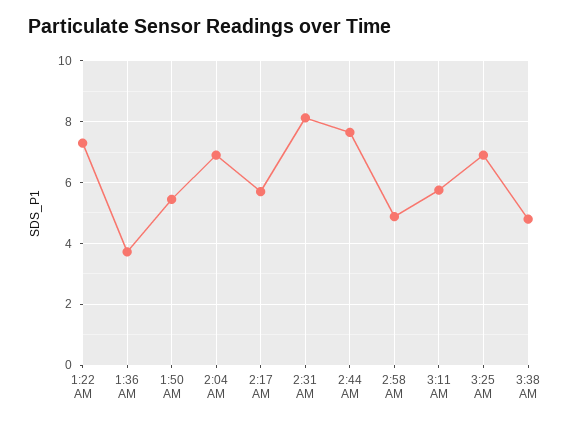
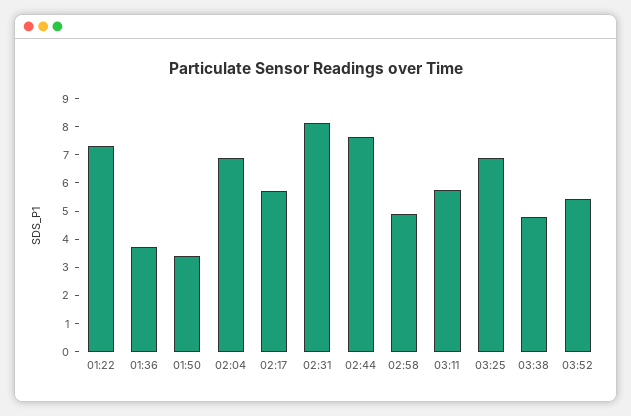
1:50 AM: 5.4 -> 3.5
03:52: none -> 5.5

